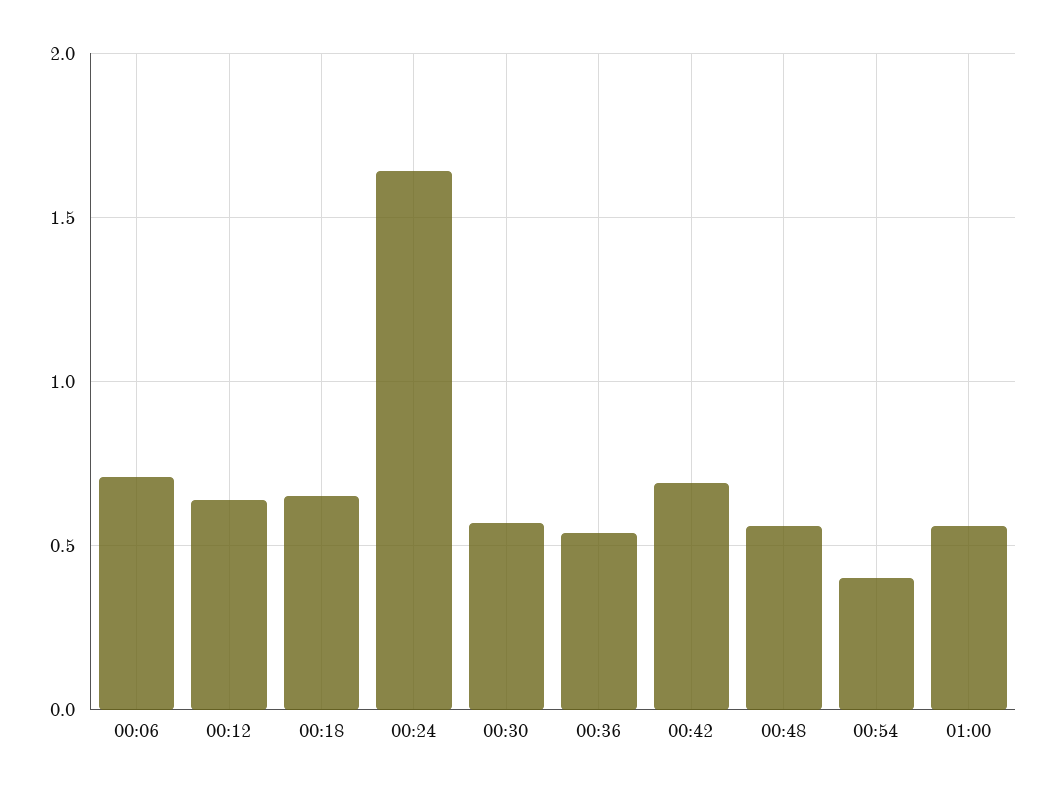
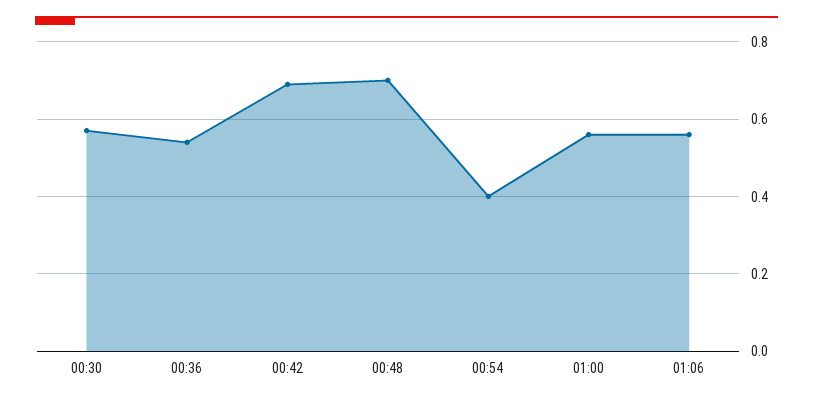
00:06: 0.7 -> none
00:12: 0.65 -> none
00:18: 0.65 -> none
00:24: 1.65 -> none
00:48: 0.55 -> 0.7
01:06: none -> 0.55

